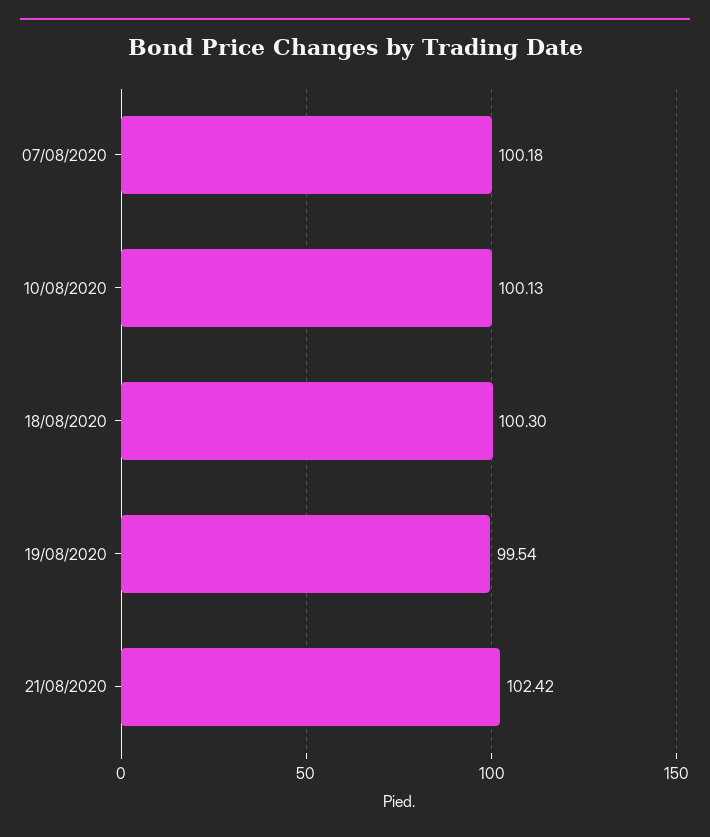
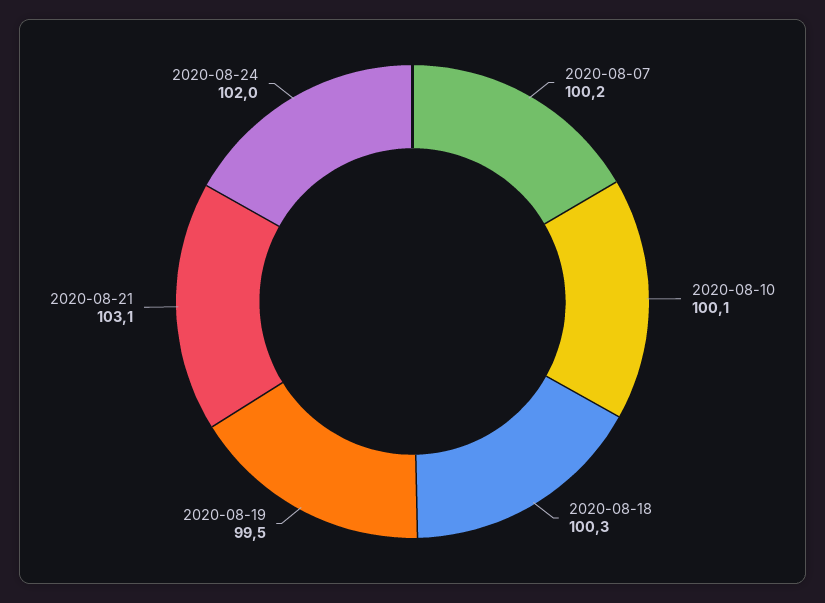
21/08/2020: 102.42 -> 103.1
2020-08-24: none -> 102

